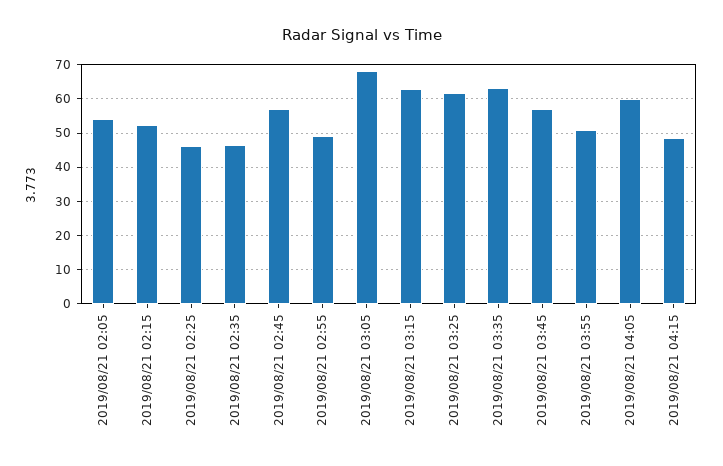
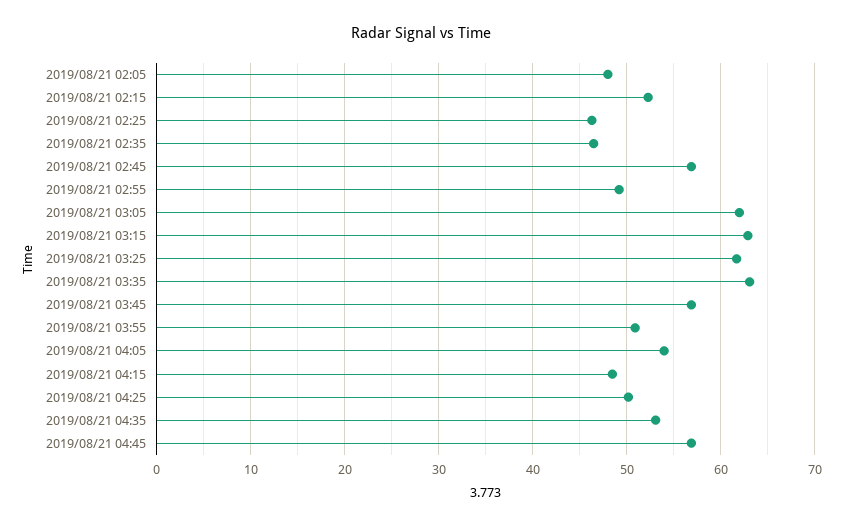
2019/08/21 02:05: 54 -> 48
2019/08/21 03:05: 68 -> 62
2019/08/21 04:05: 60 -> 54
2019/08/21 04:25: none -> 50
2019/08/21 04:35: none -> 53
2019/08/21 04:45: none -> 57

